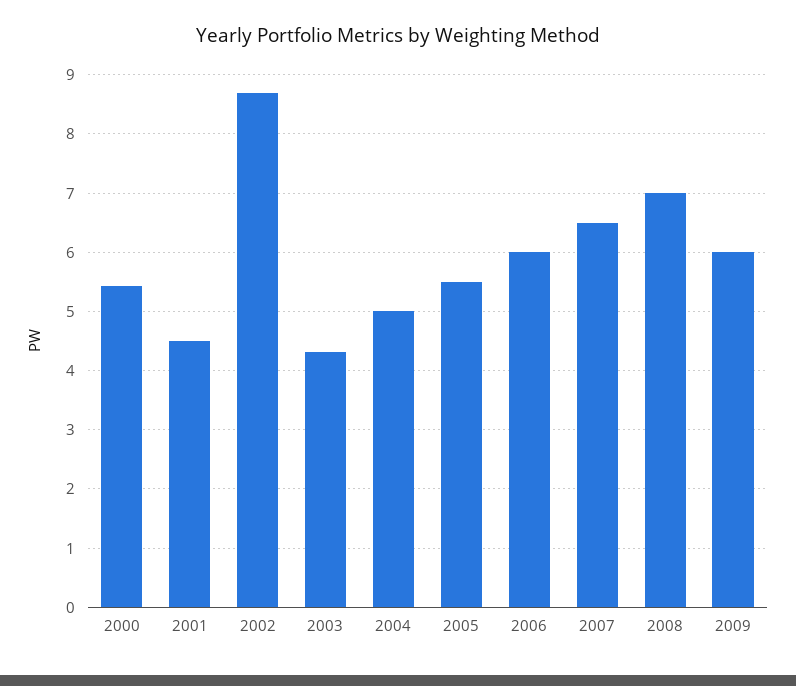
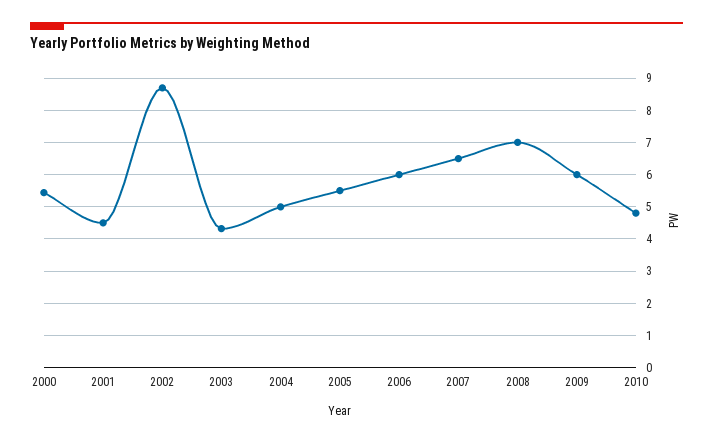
2010: none -> 4.8

